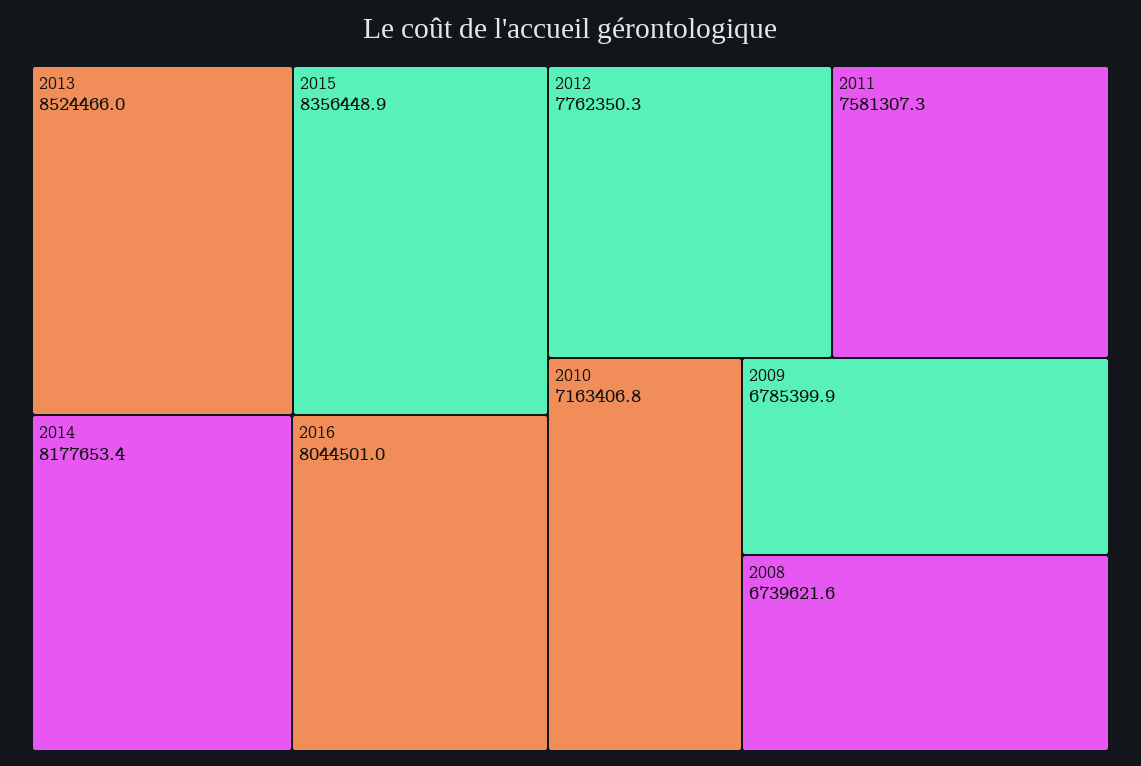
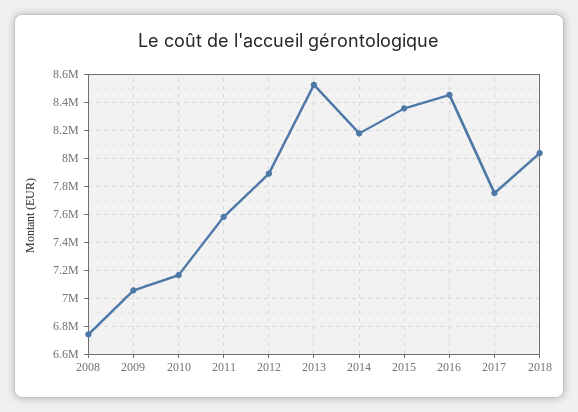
2016: 8044501 -> 8450000
2012: 7762350.3 -> 7900000
2009: 6785399.9 -> 7050000
2017: none -> 7750000
2018: none -> 8050000

